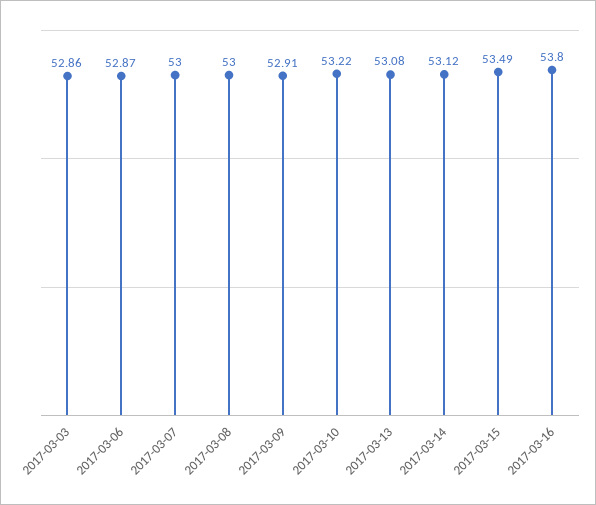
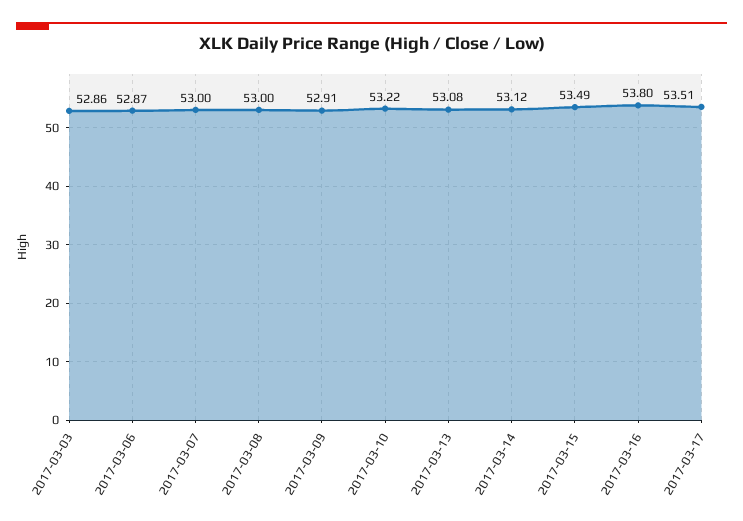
2017-03-17: none -> 53.51

